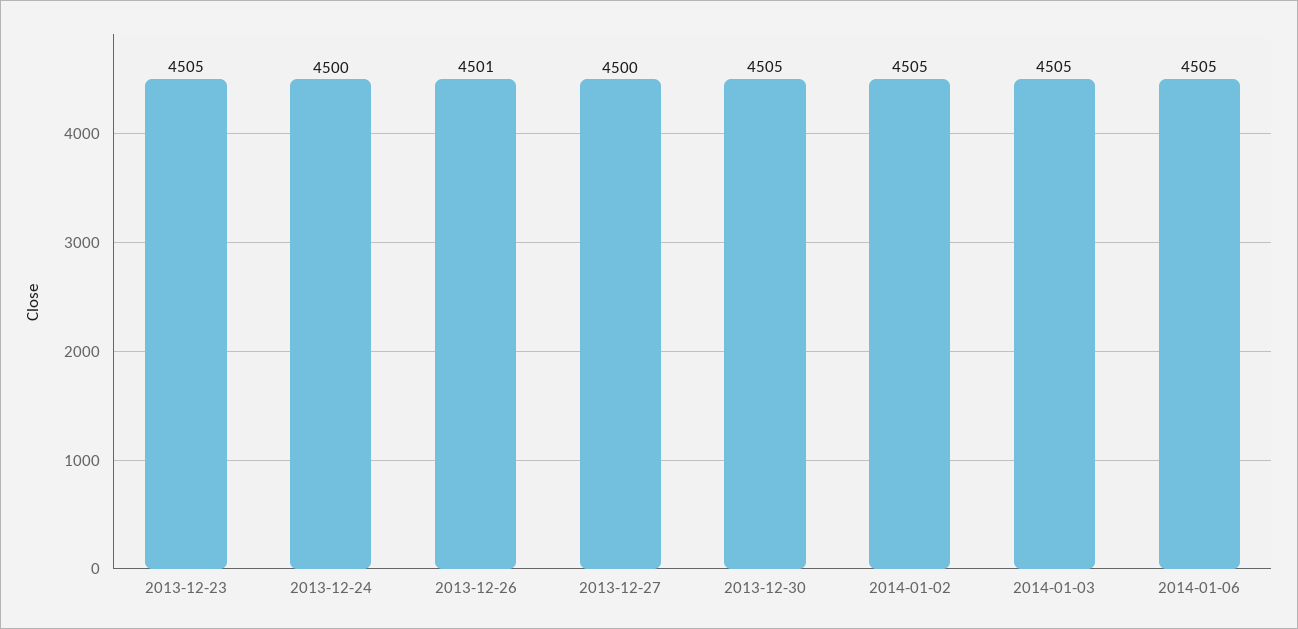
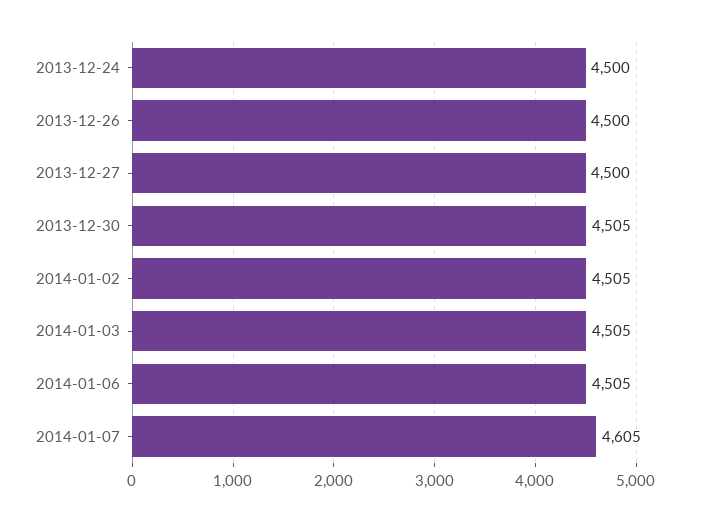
2013-12-23: 4505 -> none
2013-12-26: 4501 -> 4500
2014-01-07: none -> 4605

